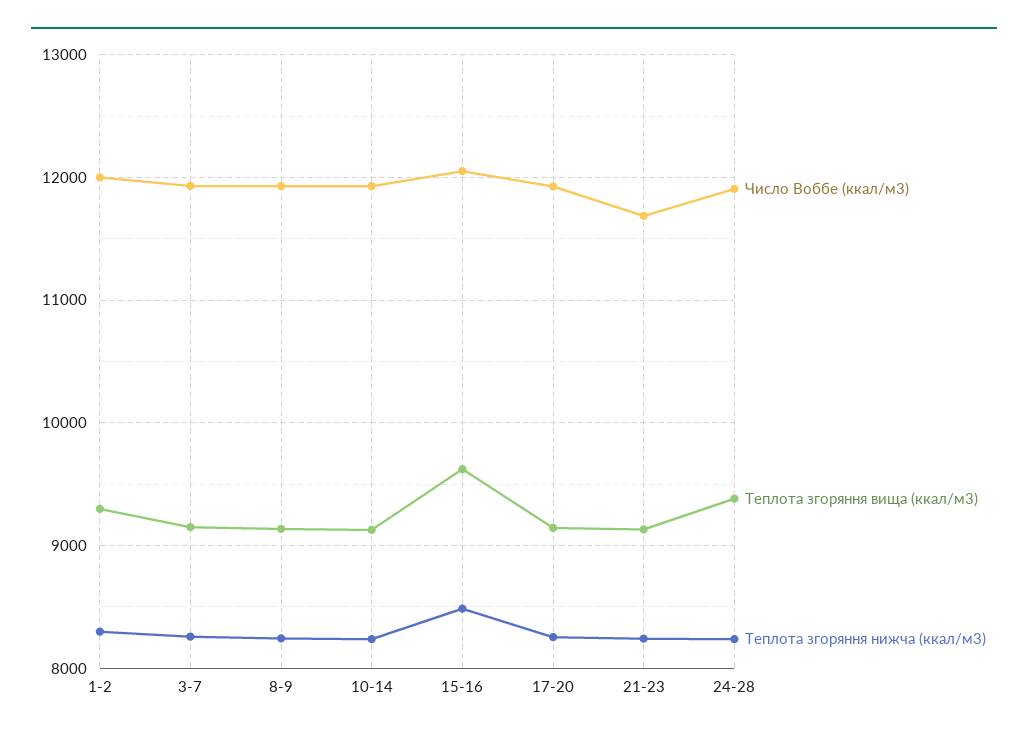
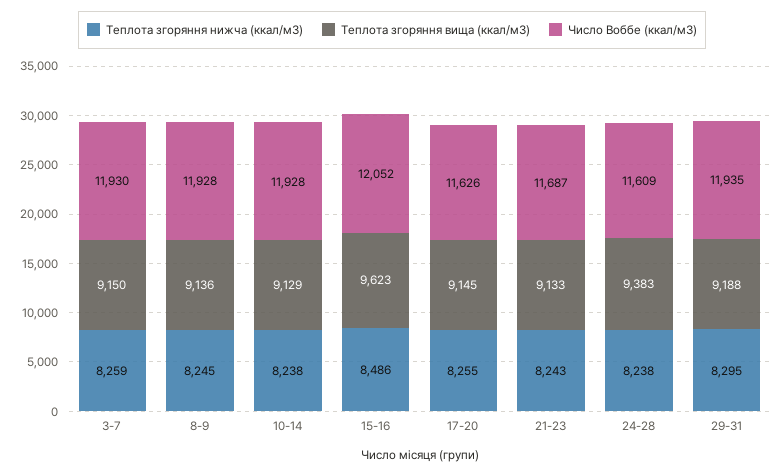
Число Воббе (ккал/м3), 1-2: 12000 -> none
Теплота згоряння вища (ккал/м3), 1-2: 9300 -> none
Теплота згоряння нижча (ккал/м3), 1-2: 8300 -> none
Число Воббе (ккал/м3), 17-20: 11900 -> 11626
Число Воббе (ккал/м3), 24-28: 11900 -> 11609
Теплота згоряння нижча (ккал/м3), 29-31: none -> 8295
Теплота згоряння вища (ккал/м3), 29-31: none -> 9188
Число Воббе (ккал/м3), 29-31: none -> 11935

